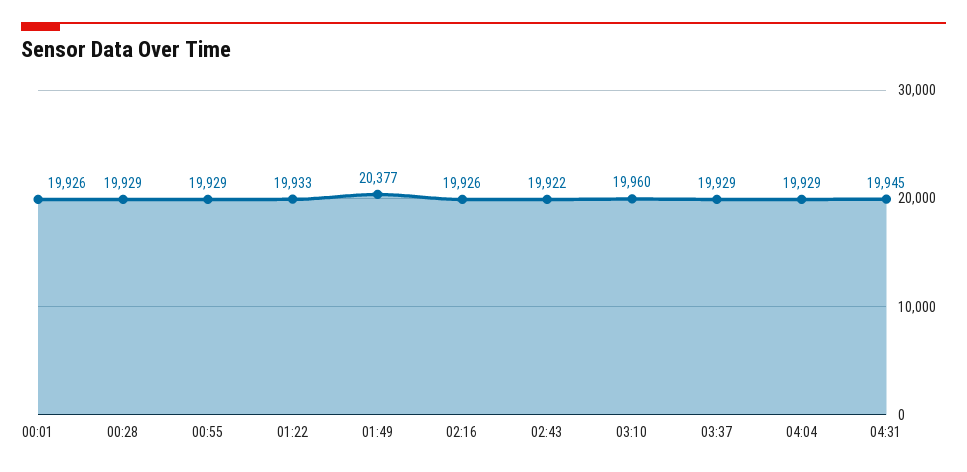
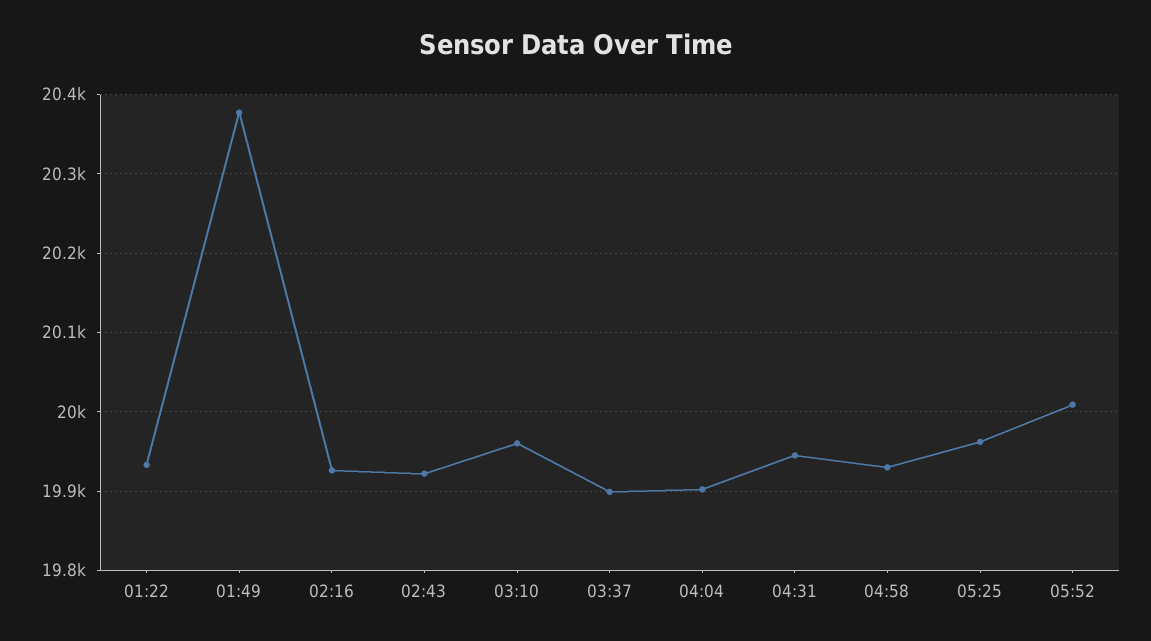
00:01: 19926 -> none
00:28: 19929 -> none
00:55: 19929 -> none
03:37: 19929 -> 19900
04:04: 19929 -> 19900
04:58: none -> 19930
05:25: none -> 19960
05:52: none -> 20010

